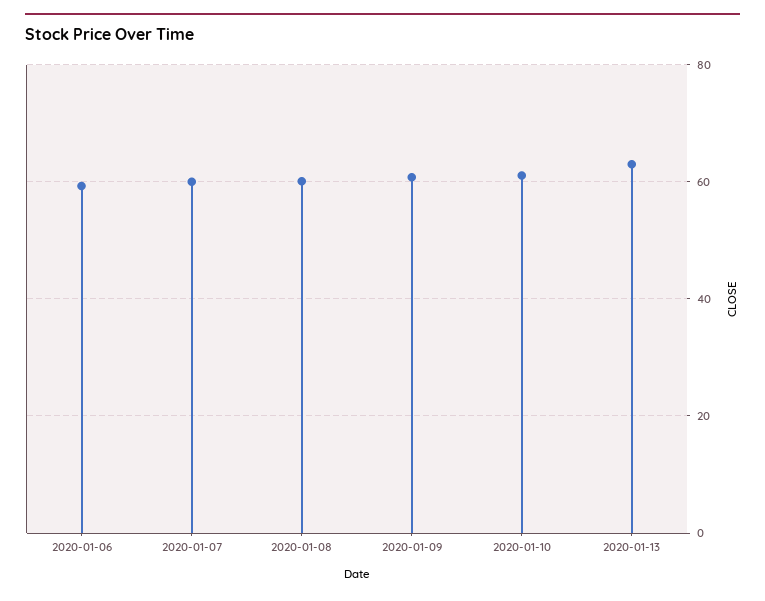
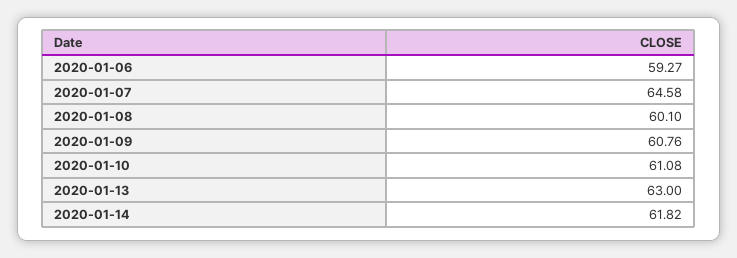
2020-01-07: 60 -> 64.58
2020-01-14: none -> 61.82

